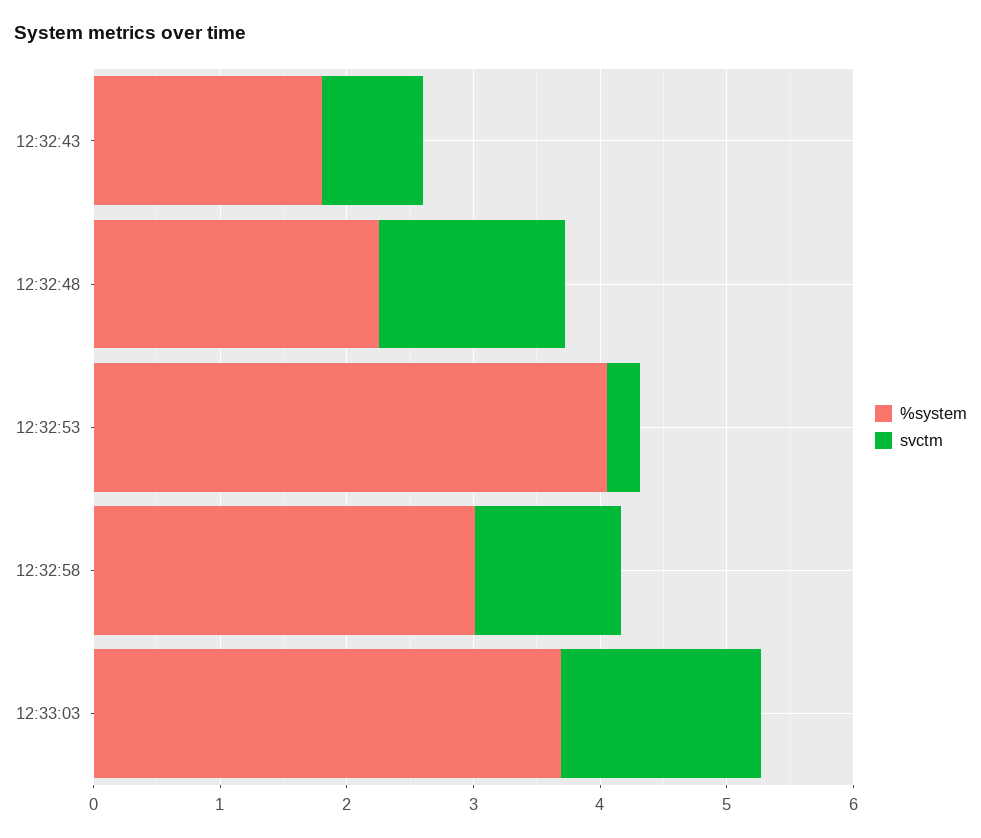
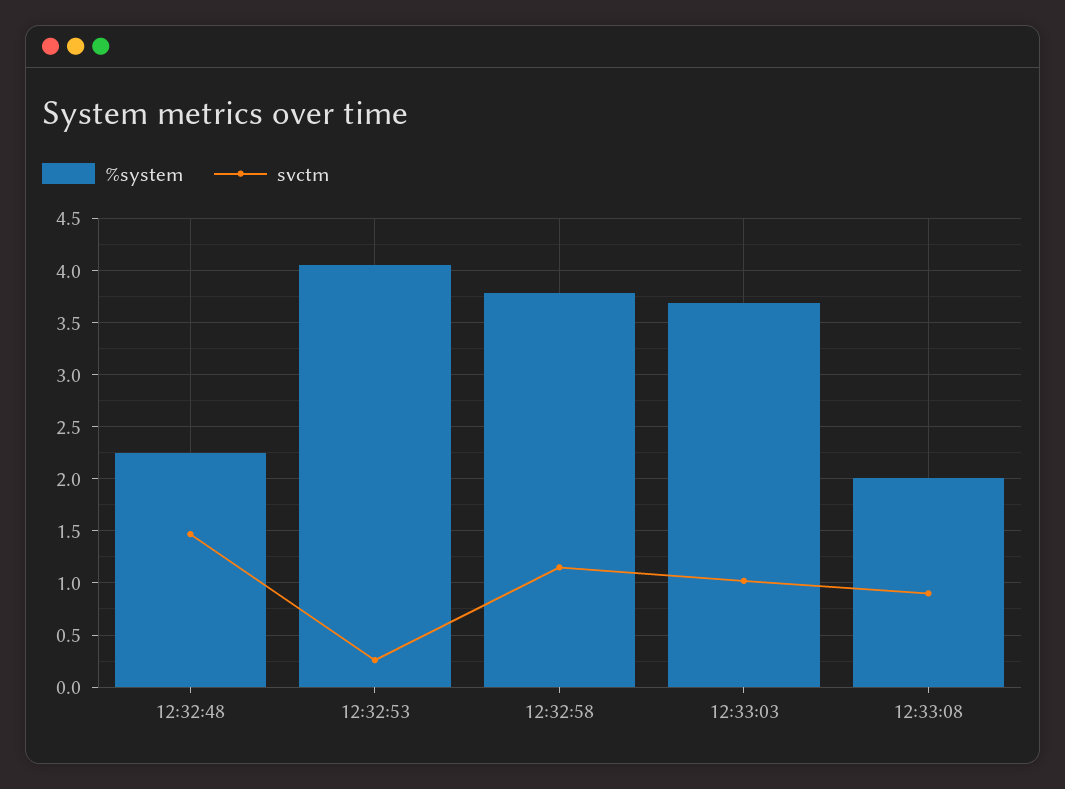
%system, 12:32:43: 1.8 -> none
svctm, 12:32:43: 0.8 -> none
%system, 12:32:58: 3 -> 3.8
svctm, 12:33:03: 1.6 -> 1
%system, 12:33:08: none -> 2
svctm, 12:33:08: none -> 0.9

